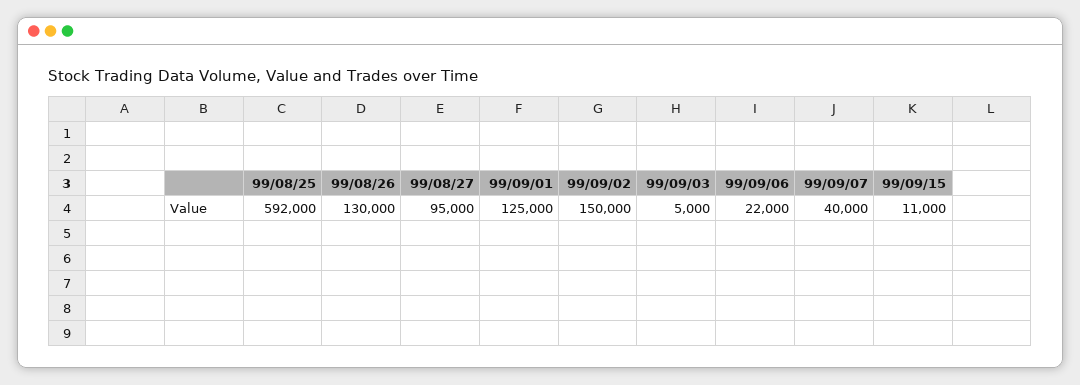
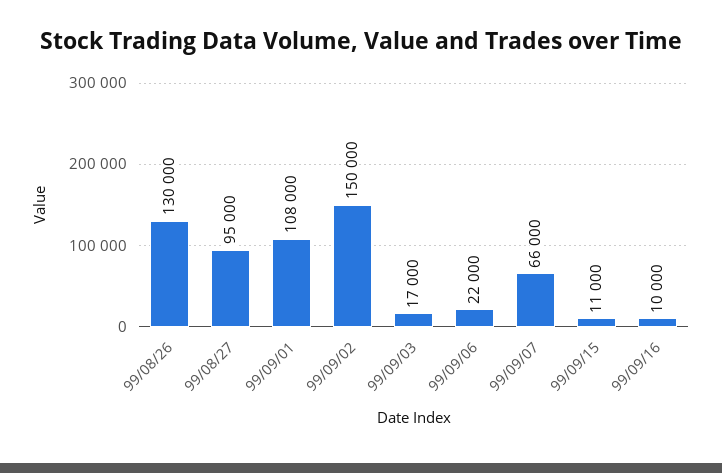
99/08/25: 592000 -> none
99/09/01: 125000 -> 108000
99/09/03: 5000 -> 17000
99/09/07: 40000 -> 66000
99/09/16: none -> 10000

